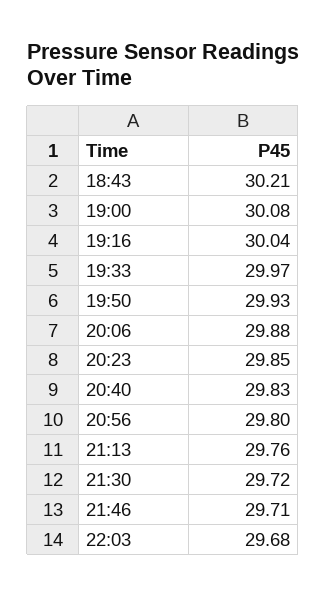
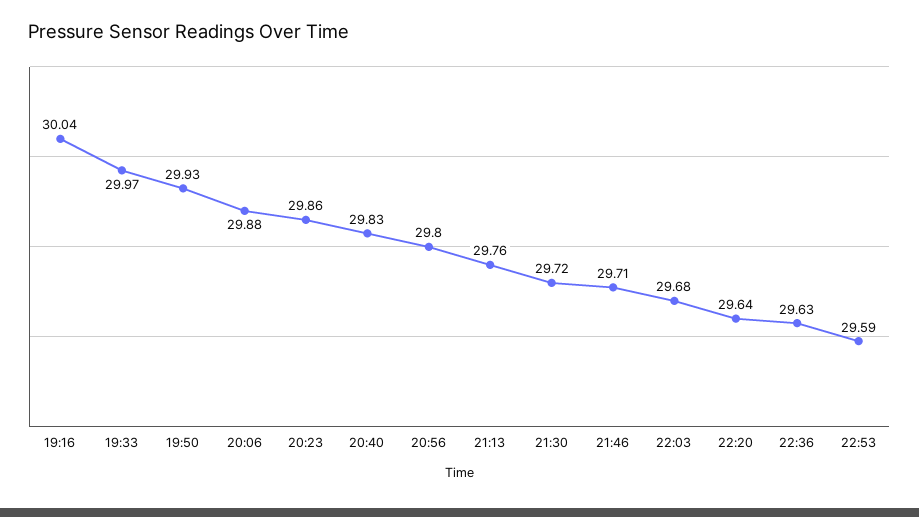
18:43: 30.21 -> none
19:00: 30.08 -> none
20:23: 29.85 -> 29.86
22:20: none -> 29.64
22:36: none -> 29.63
22:53: none -> 29.59

